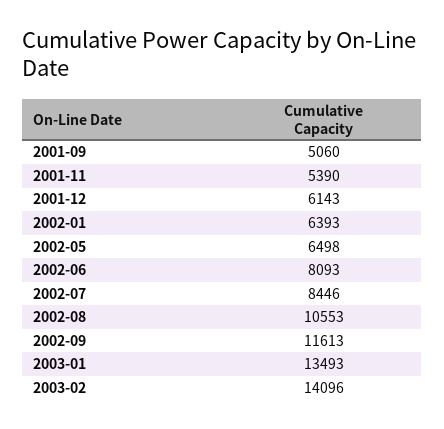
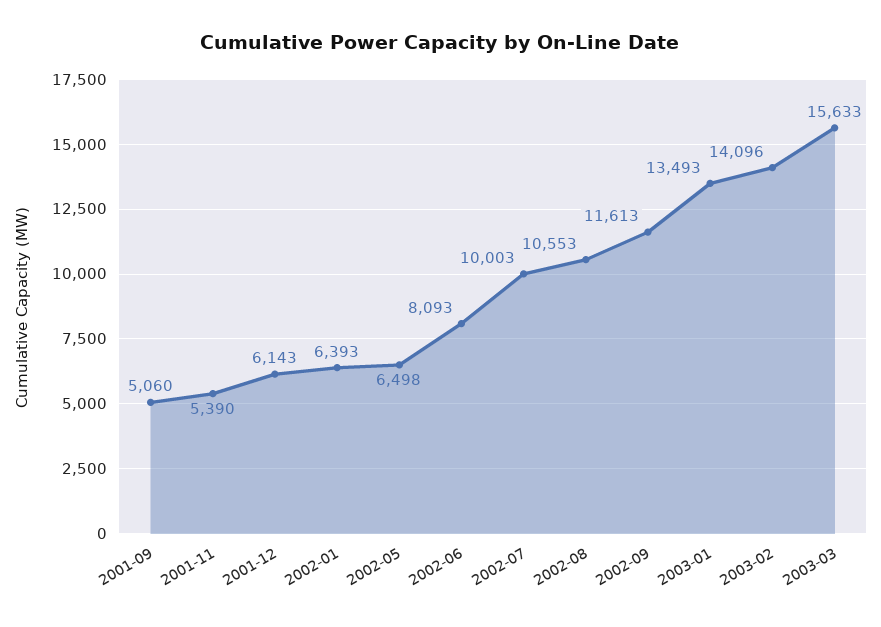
2002-07: 8446 -> 10003
2003-03: none -> 15633

